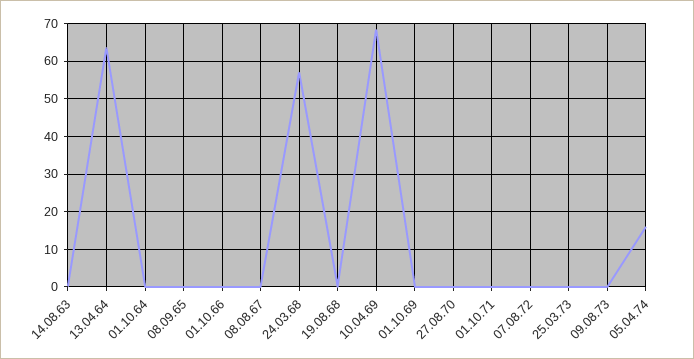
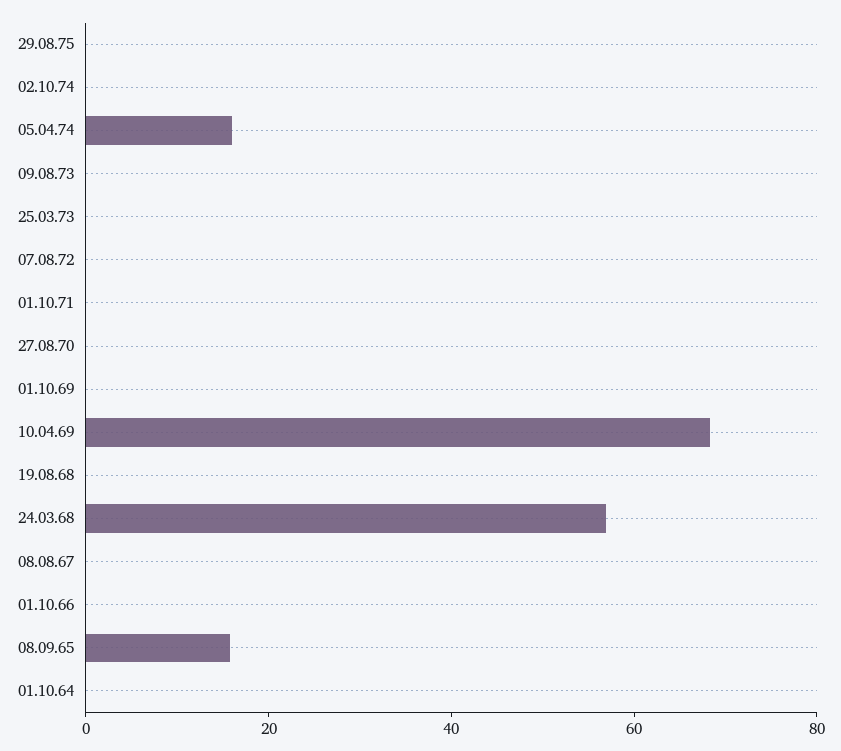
14.08.63: 0 -> none
13.04.64: 64 -> none
08.09.65: 0 -> 15
29.08.75: none -> 0
02.10.74: none -> 0

